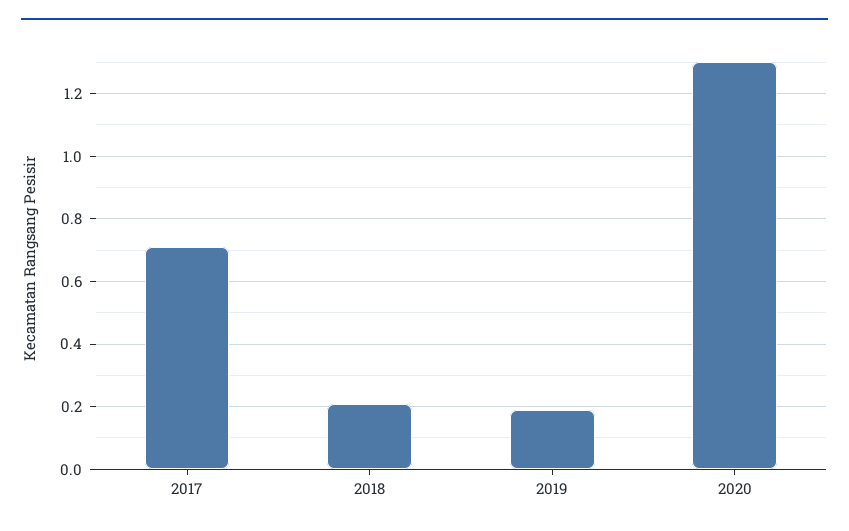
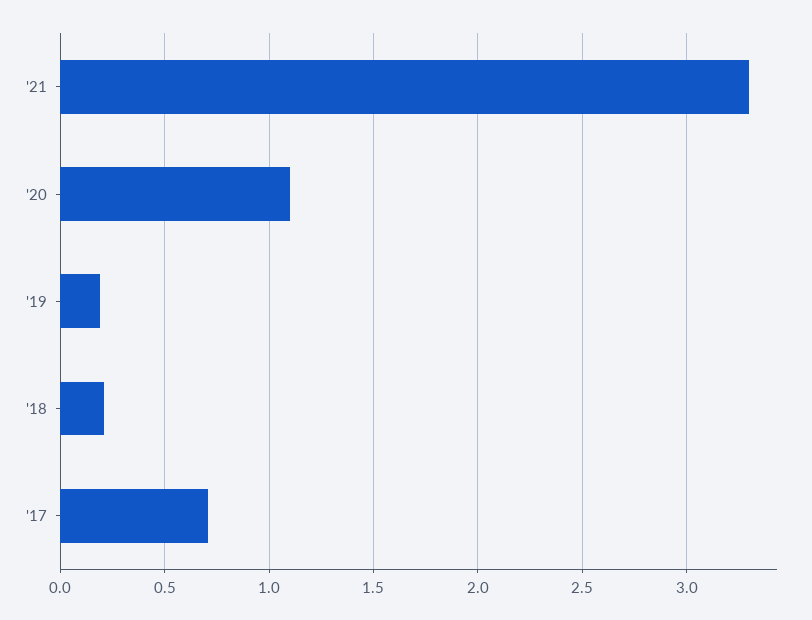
2020: 1.3 -> 1.1
'21: none -> 3.3

